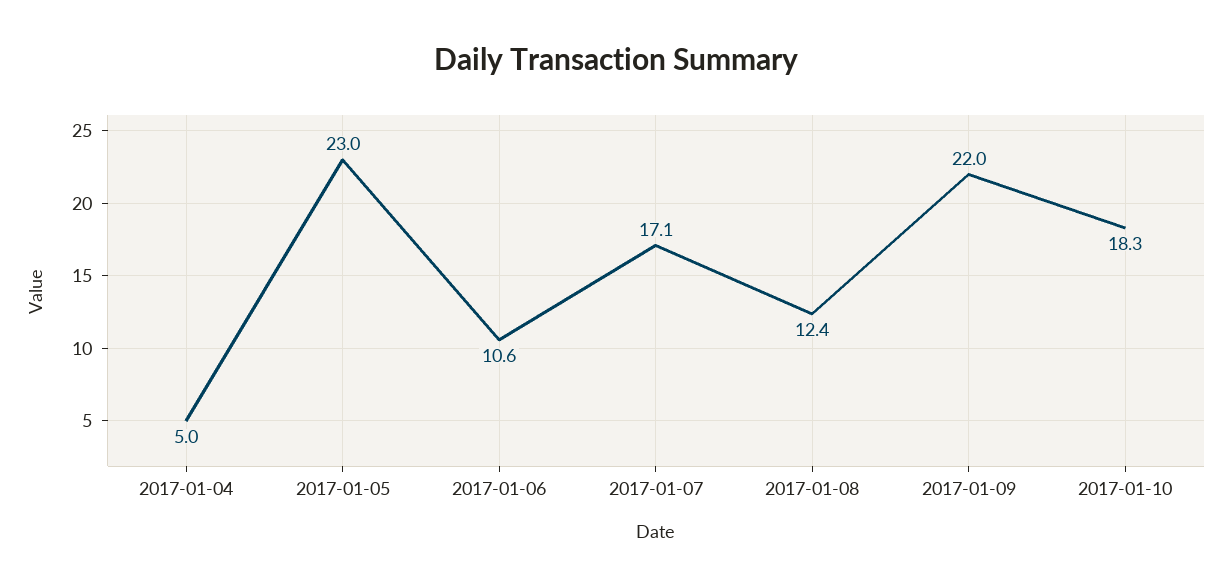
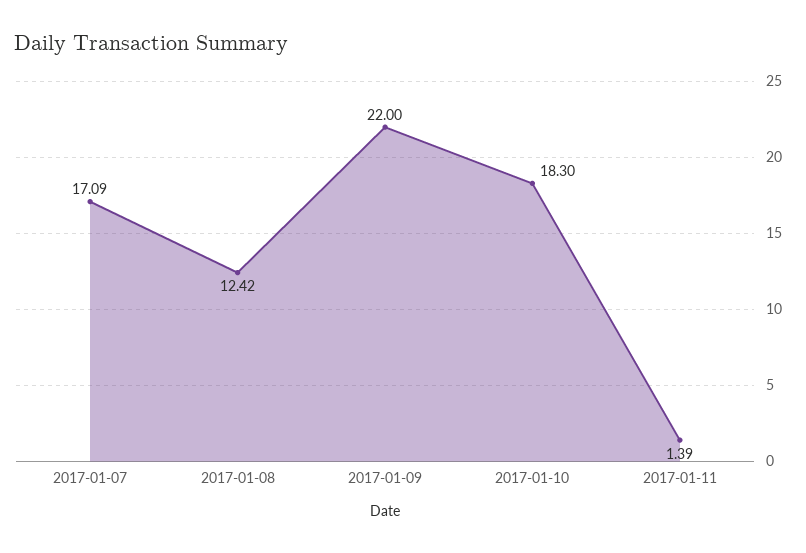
2017-01-04: 5 -> none
2017-01-05: 23 -> none
2017-01-06: 10.6 -> none
2017-01-11: none -> 1.39

